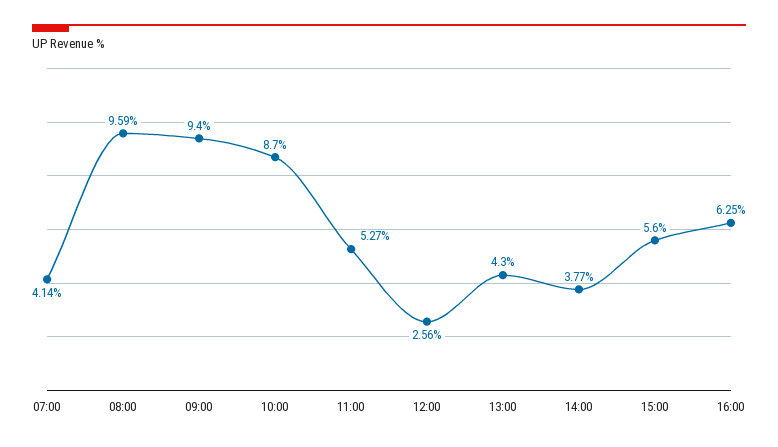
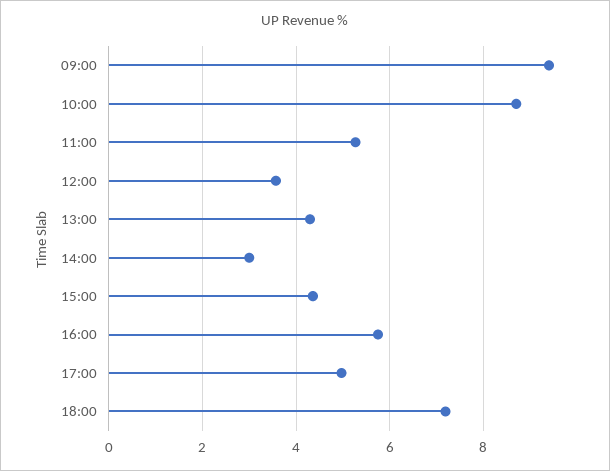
07:00: 4.14 -> none
08:00: 9.59 -> none
12:00: 2.56 -> 3.6
14:00: 3.77 -> 3
15:00: 5.6 -> 4.4
16:00: 6.25 -> 5.8
17:00: none -> 5
18:00: none -> 7.2

